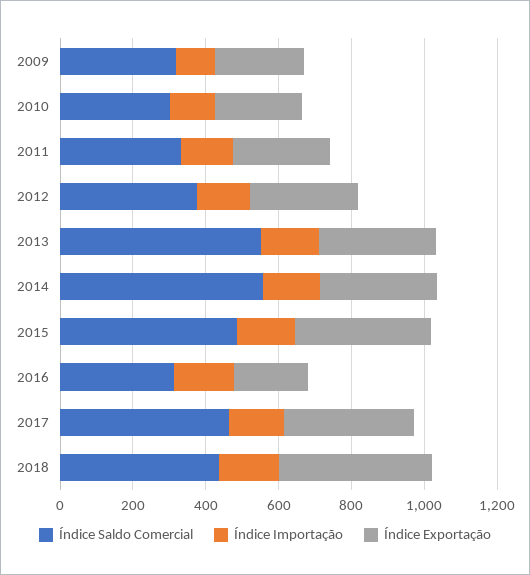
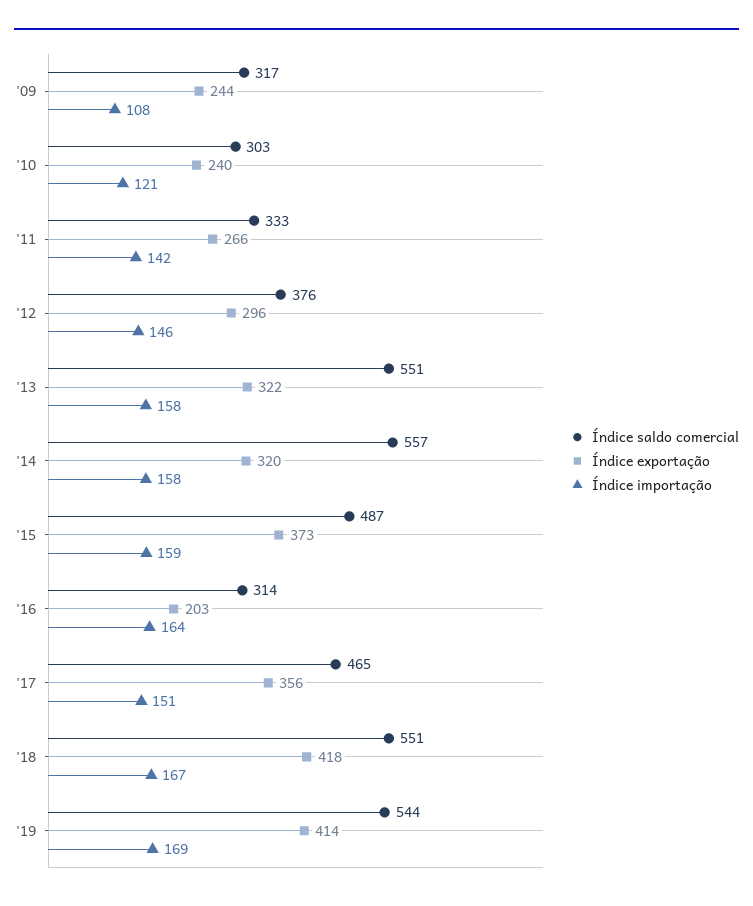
Índice Saldo Comercial, 2018: 450 -> 551
Índice Saldo Comercial, '19: none -> 544
Índice Exportação, '19: none -> 414
Índice Importação, '19: none -> 169

